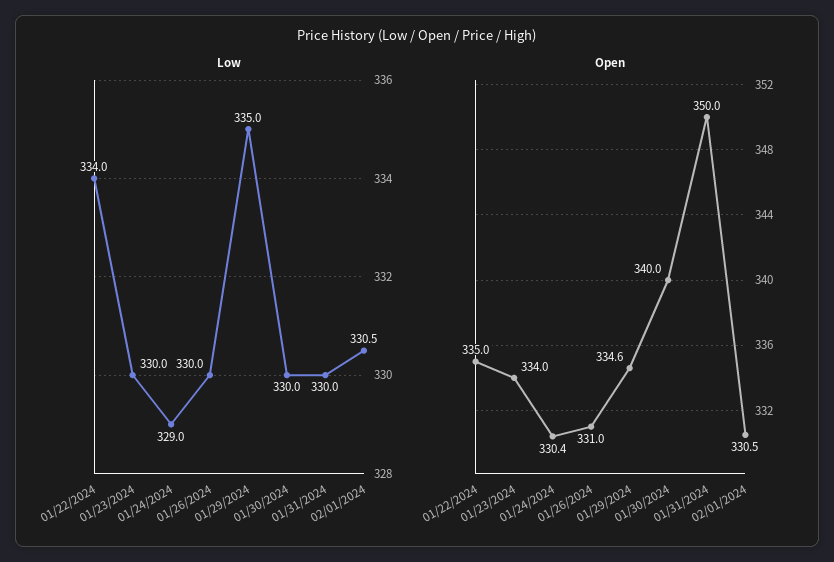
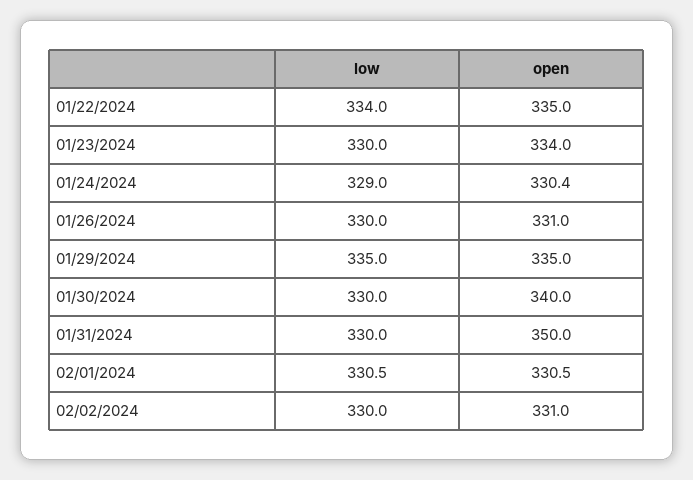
Open, 01/29/2024: 334.6 -> 335
Low, 02/02/2024: none -> 330
Open, 02/02/2024: none -> 331

